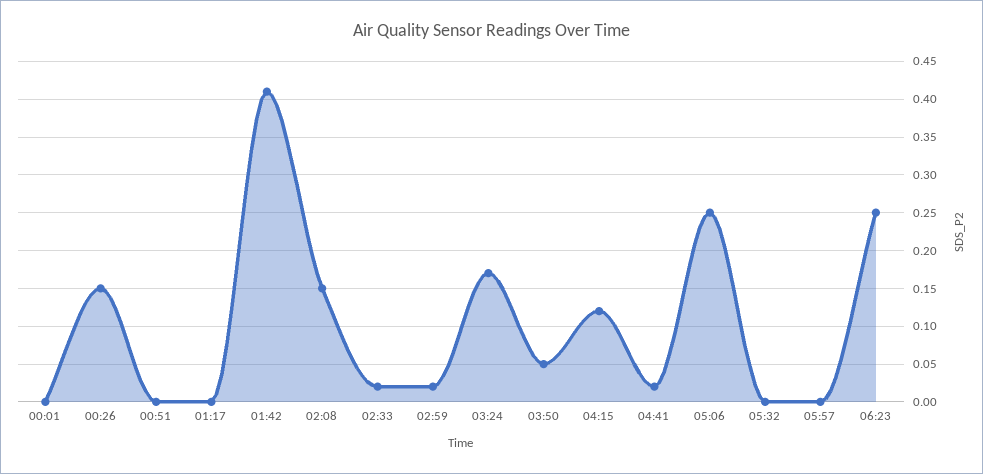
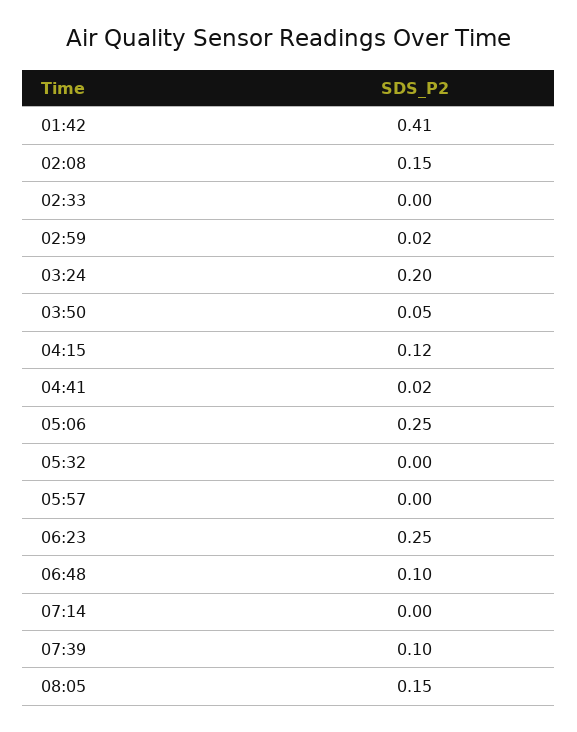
00:01: 0 -> none
00:26: 0.15 -> none
00:51: 0 -> none
01:17: 0 -> none
02:33: 0.02 -> 0
03:24: 0.17 -> 0.2
06:48: none -> 0.1
07:14: none -> 0
07:39: none -> 0.1
08:05: none -> 0.15

